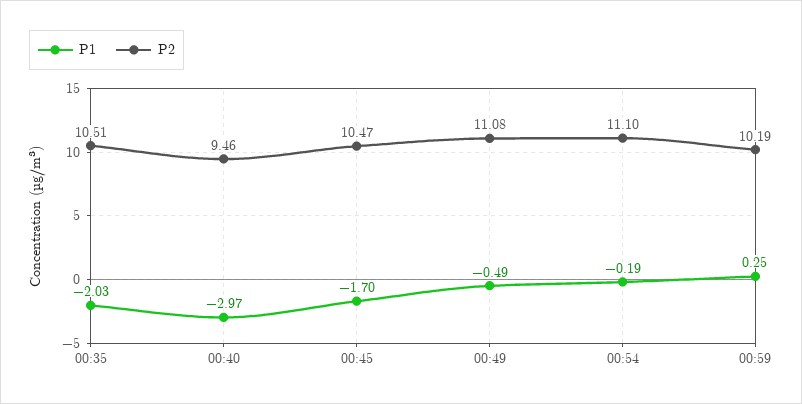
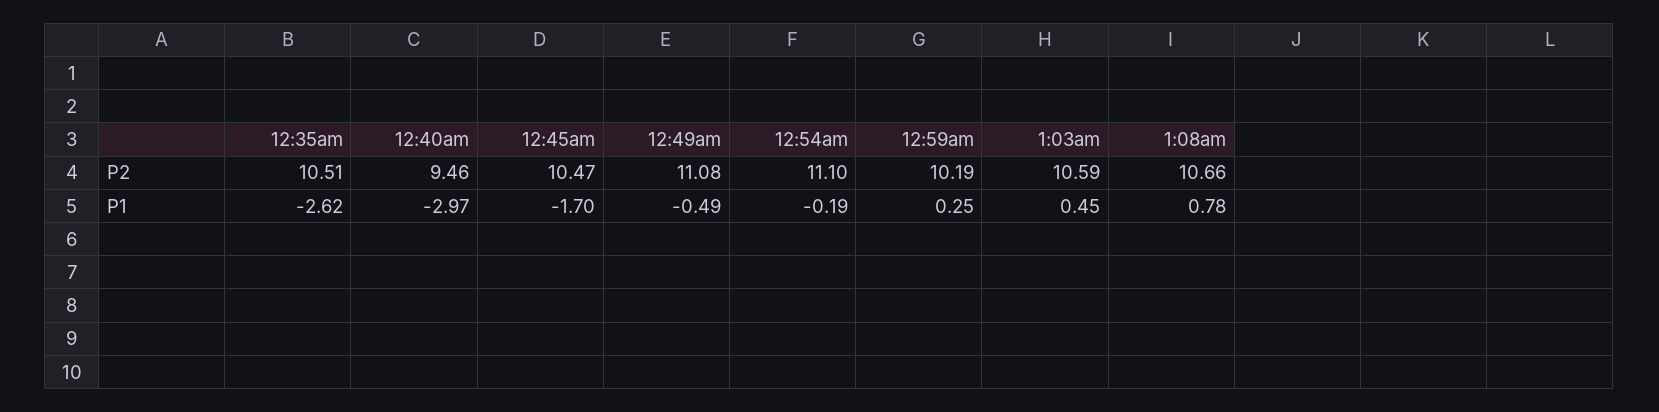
P1, 00:35: -2.03 -> -2.62
P2, 1:03am: none -> 10.59
P2, 1:08am: none -> 10.66
P1, 1:03am: none -> 0.45
P1, 1:08am: none -> 0.78

